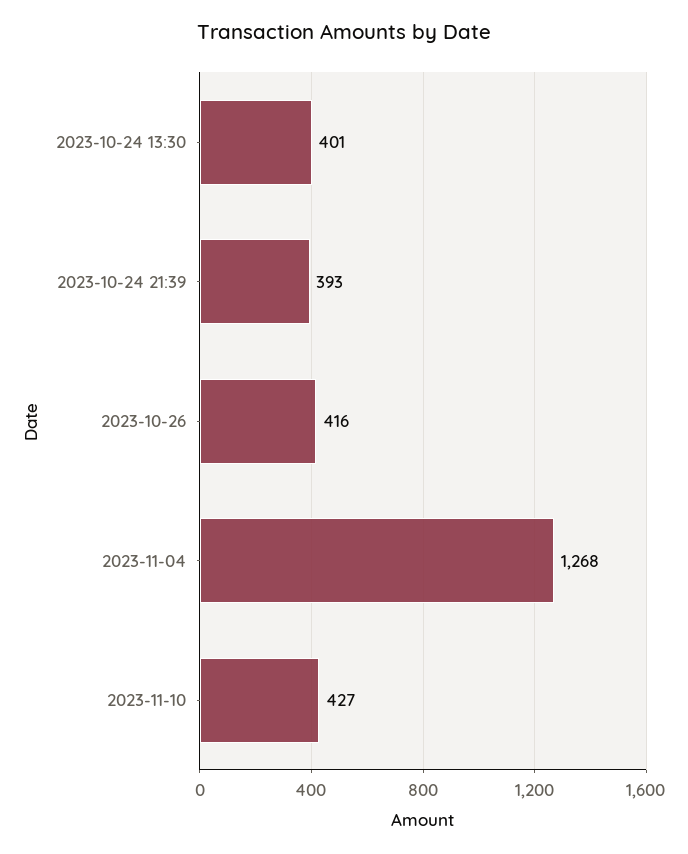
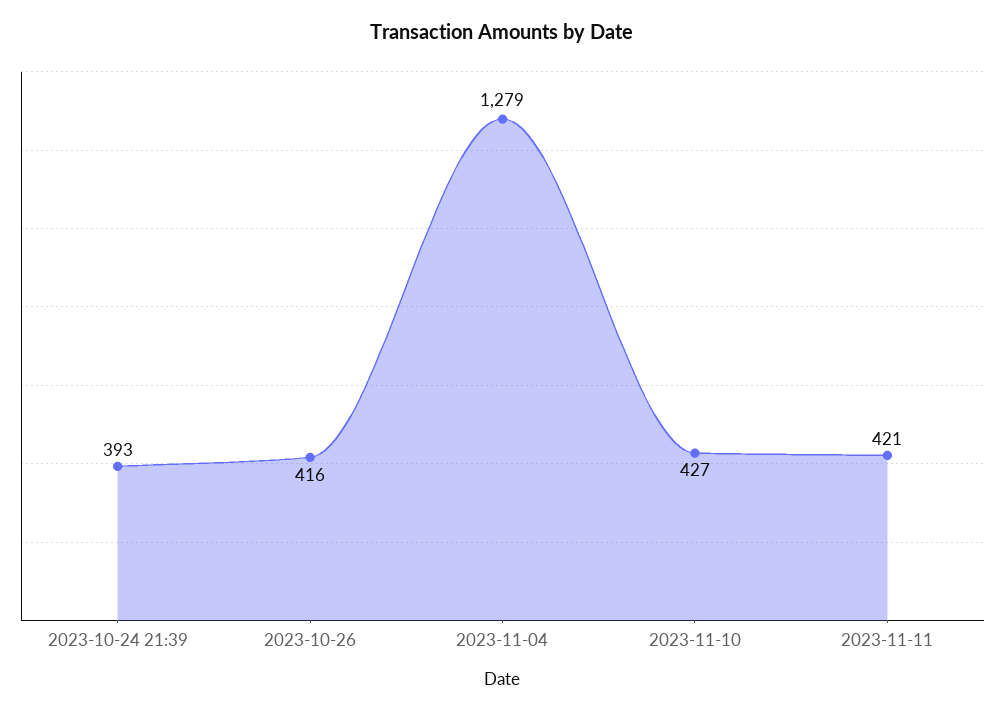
2023-10-24 13:30: 401 -> none
2023-11-04: 1268 -> 1279
2023-11-11: none -> 421

